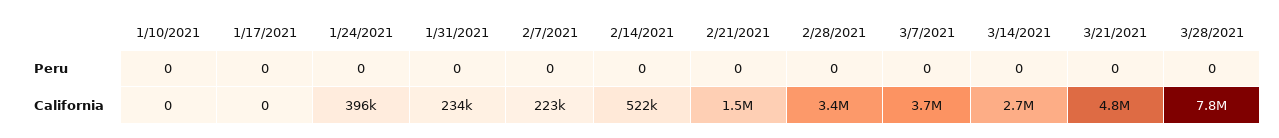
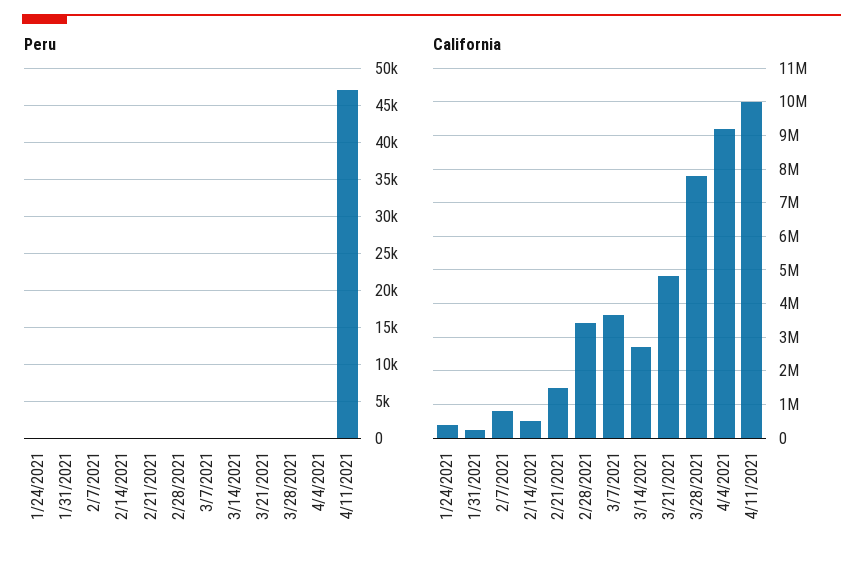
Peru, 1/10/2021: 0 -> none
Peru, 1/17/2021: 0 -> none
California, 1/10/2021: 0 -> none
California, 1/17/2021: 0 -> none
California, 2/7/2021: 223000 -> 800000
Peru, 4/4/2021: none -> 0
Peru, 4/11/2021: none -> 47000
California, 4/4/2021: none -> 9200000
California, 4/11/2021: none -> 10000000

